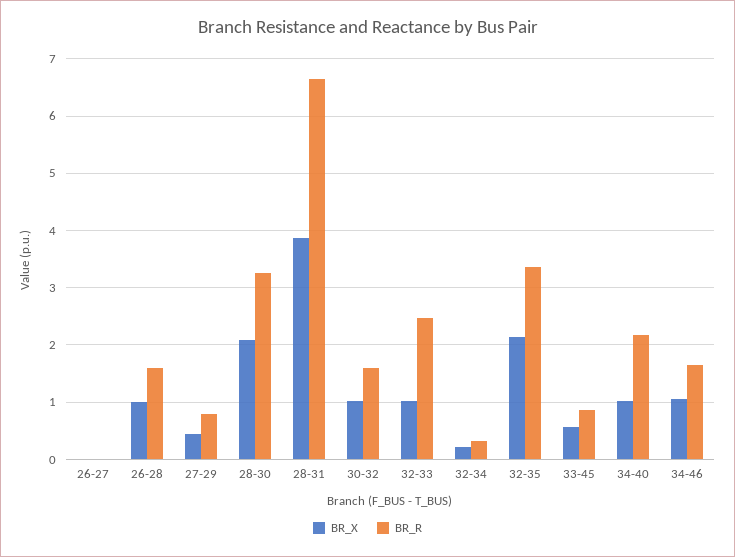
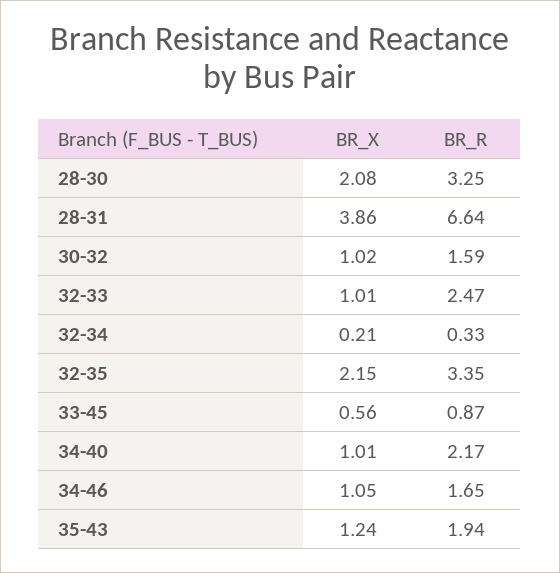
BR_X, 26-27: 0 -> none
BR_R, 26-27: 0 -> none
BR_X, 26-28: 1 -> none
BR_R, 26-28: 1.6 -> none
BR_X, 27-29: 0.4 -> none
BR_R, 27-29: 0.8 -> none
BR_X, 35-43: none -> 1.24
BR_R, 35-43: none -> 1.94

